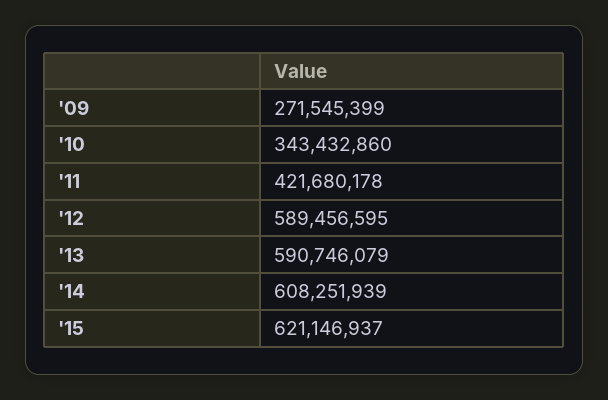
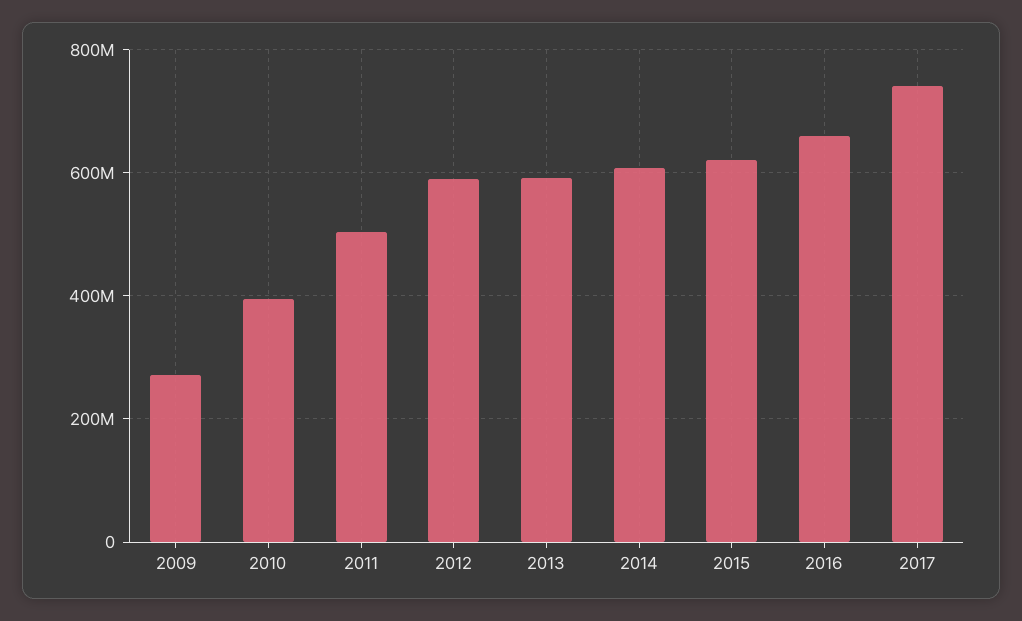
'10: 343432860 -> 400000000
'11: 421680178 -> 500000000
2016: none -> 660000000
2017: none -> 740000000

